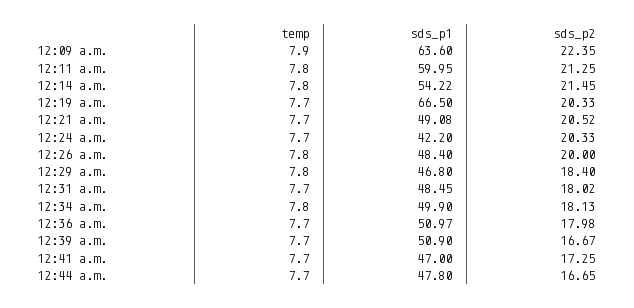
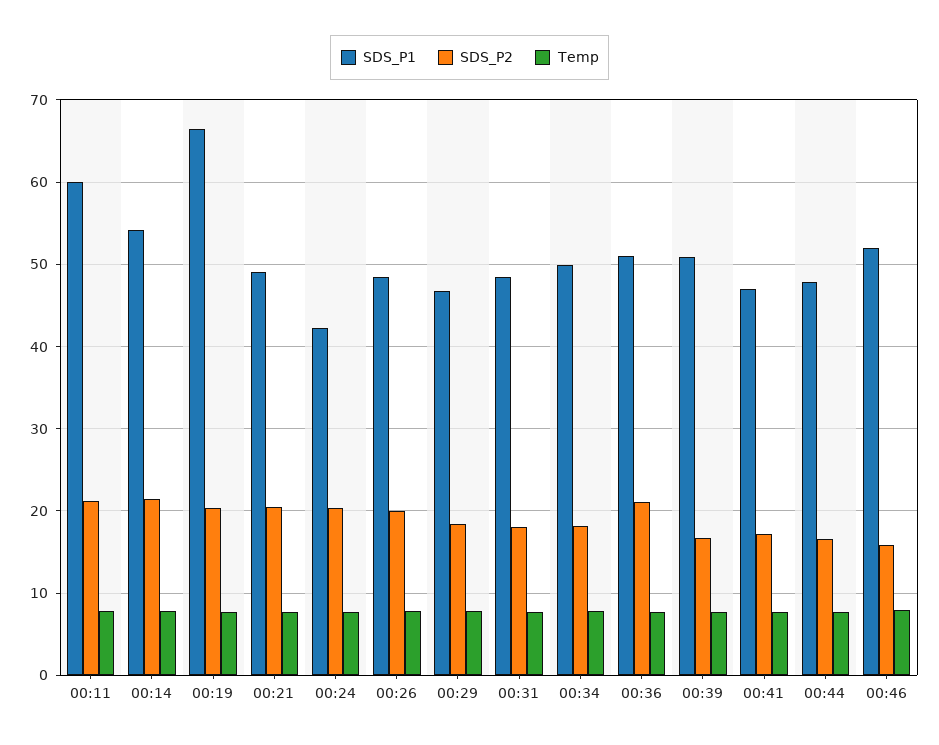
temp, 12:09 a.m.: 7.9 -> none
sds_p1, 12:09 a.m.: 63.6 -> none
sds_p2, 12:09 a.m.: 22.35 -> none
sds_p2, 12:36 a.m.: 17.98 -> 21
sds_p1, 00:46: none -> 52
sds_p2, 00:46: none -> 16
temp, 00:46: none -> 8

